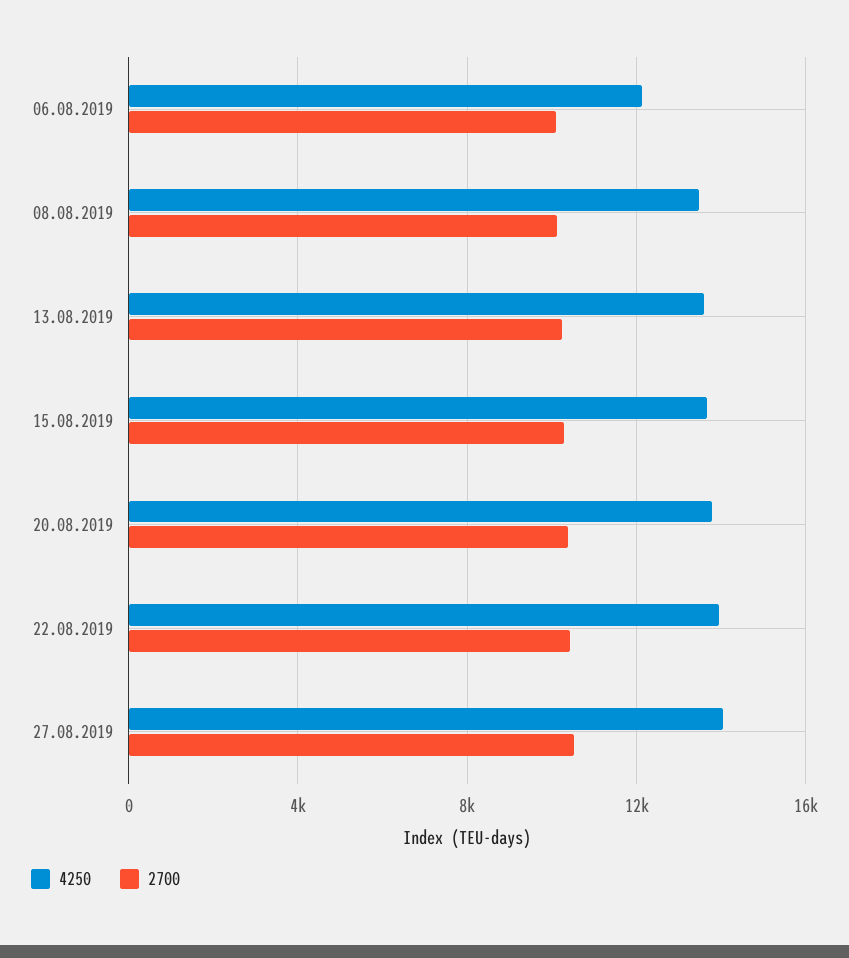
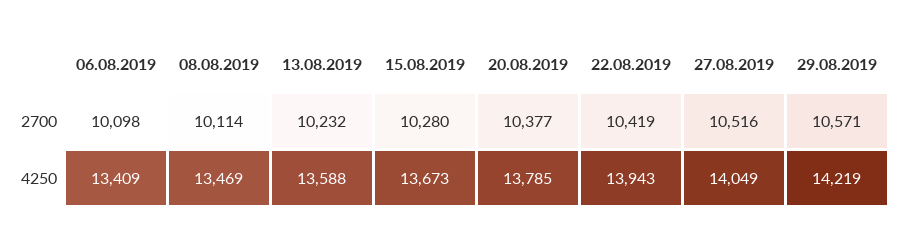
4250, 06.08.2019: 12000 -> 13409
2700, 29.08.2019: none -> 10571
4250, 29.08.2019: none -> 14219

